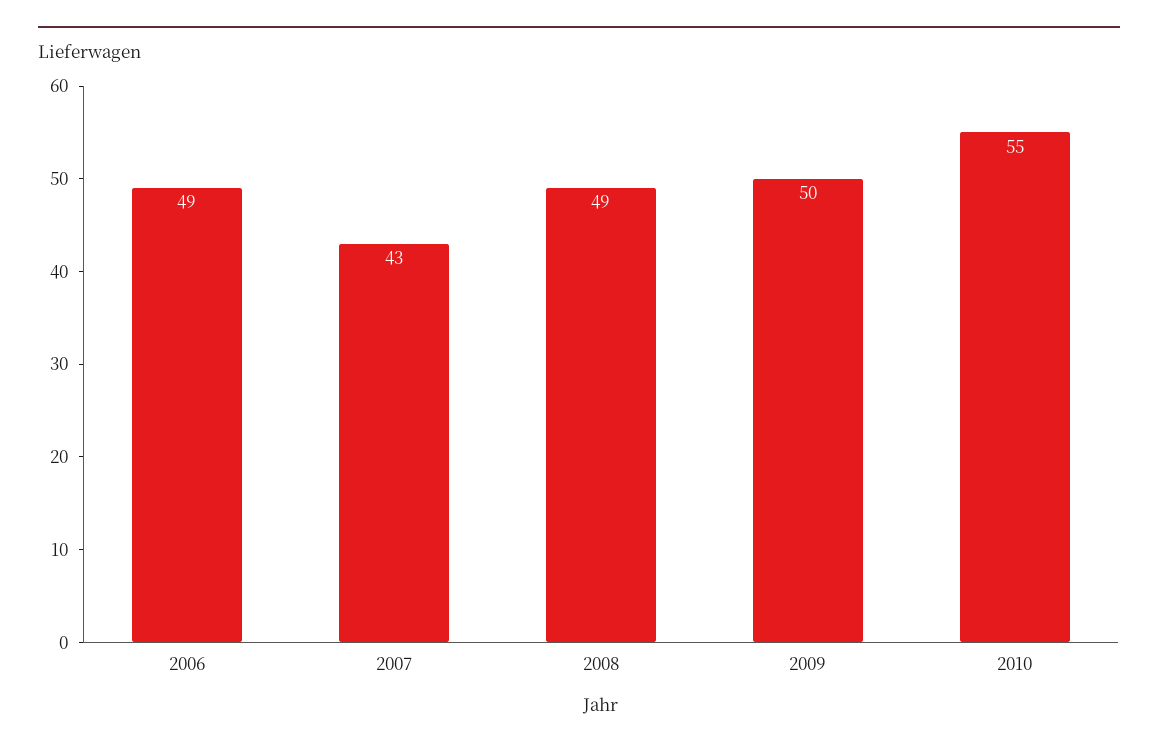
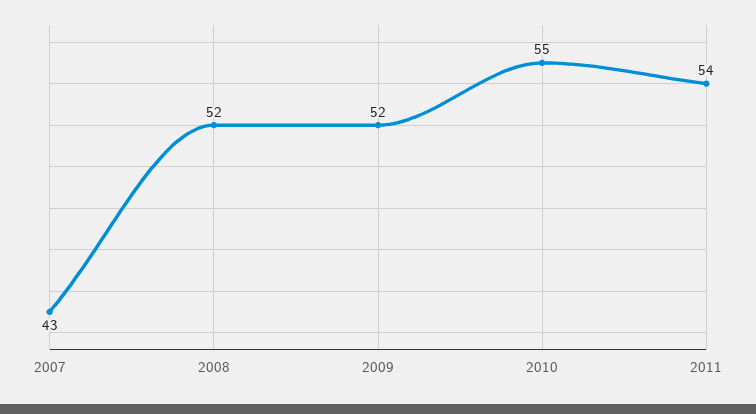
2006: 49 -> none
2008: 49 -> 52
2009: 50 -> 52
2011: none -> 54

